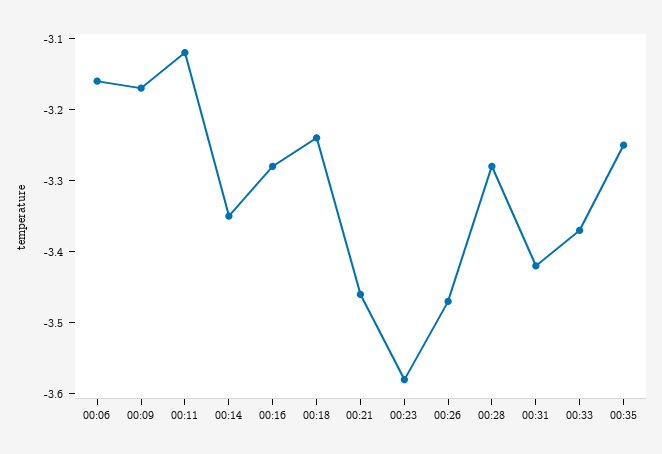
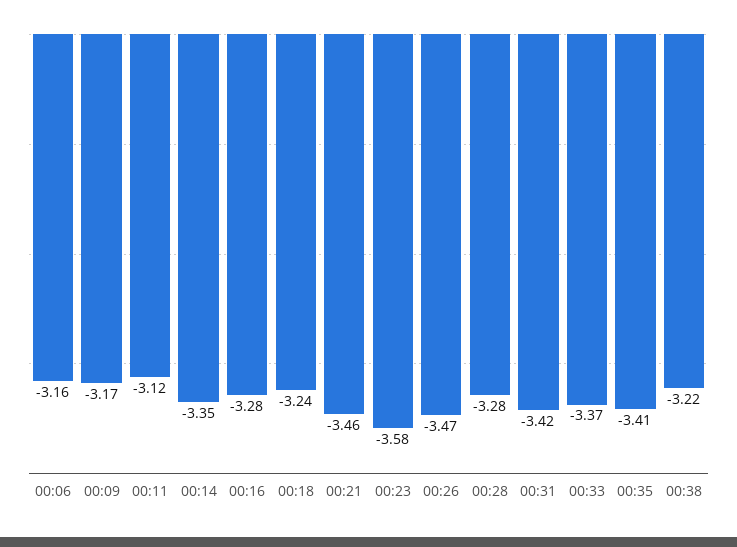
00:35: -3.25 -> -3.41
00:38: none -> -3.22

